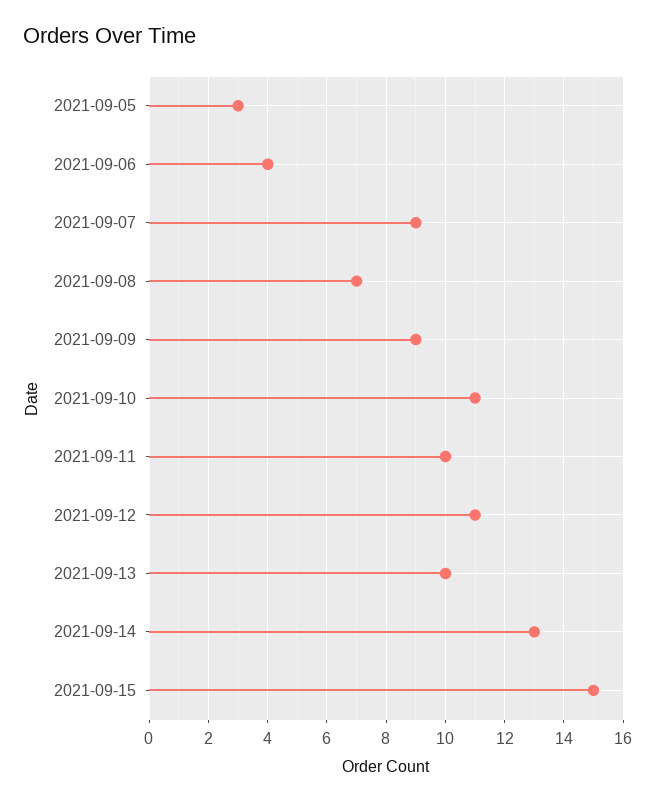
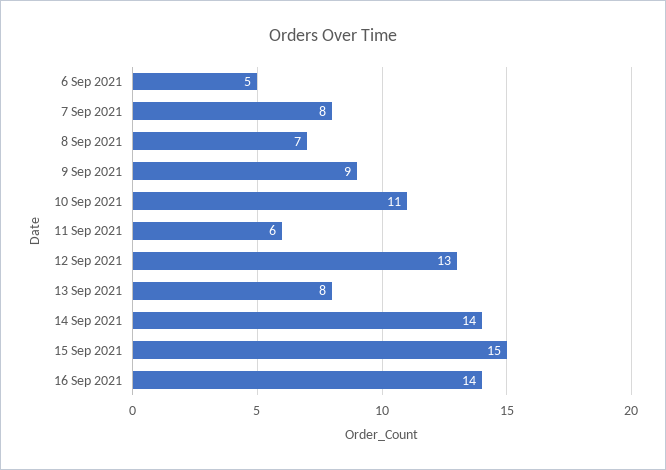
2021-09-05: 3 -> none
2021-09-06: 4 -> 5
2021-09-07: 9 -> 8
2021-09-11: 10 -> 6
2021-09-12: 11 -> 13
2021-09-13: 10 -> 8
2021-09-14: 13 -> 14
16 Sep 2021: none -> 14

